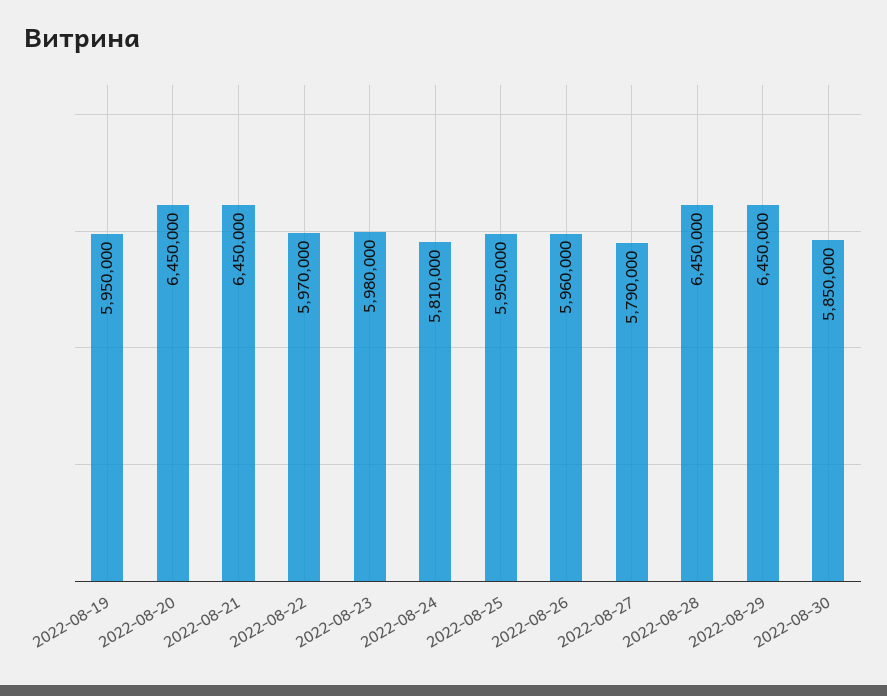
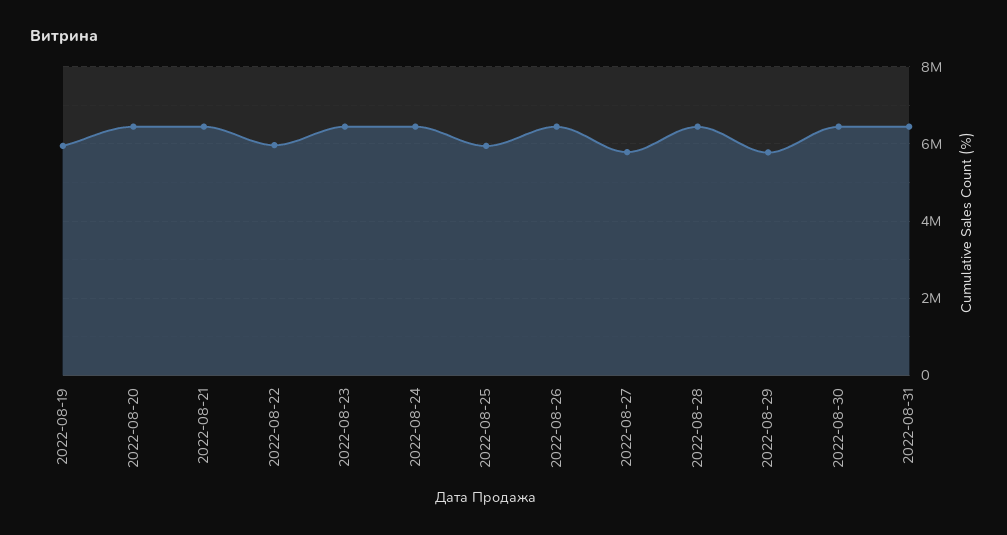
2022-08-23: 5980000 -> 6400000
2022-08-24: 5810000 -> 6400000
2022-08-26: 5960000 -> 6400000
2022-08-29: 6450000 -> 5800000
2022-08-30: 5850000 -> 6400000
2022-08-31: none -> 6400000

